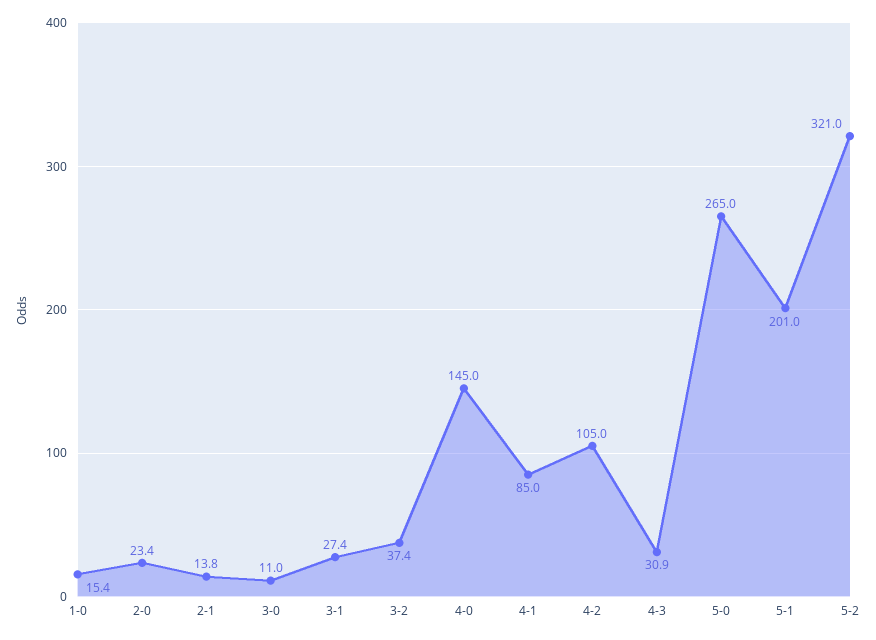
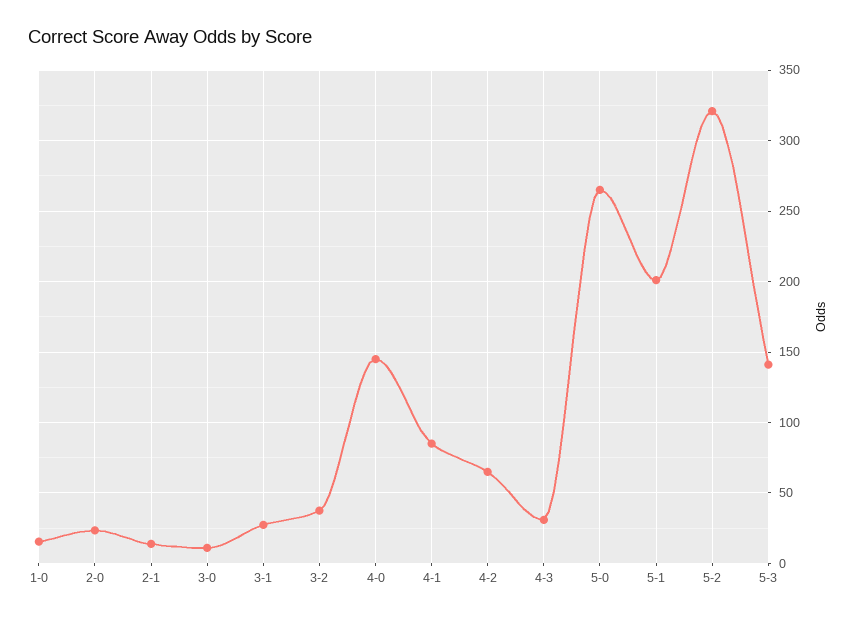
4-2: 105 -> 65
5-3: none -> 140

